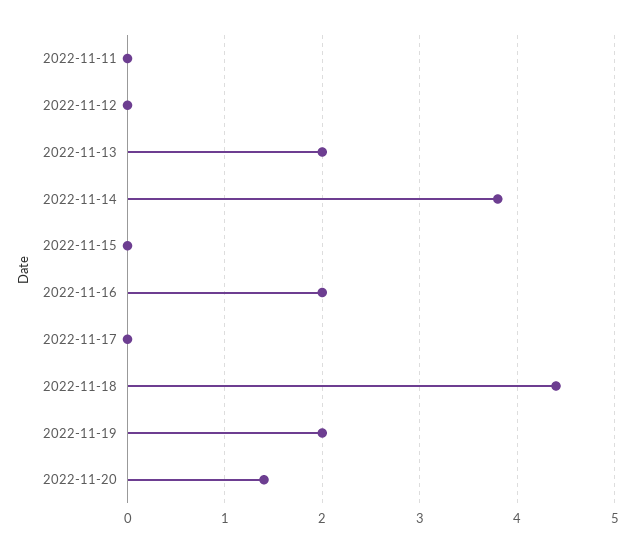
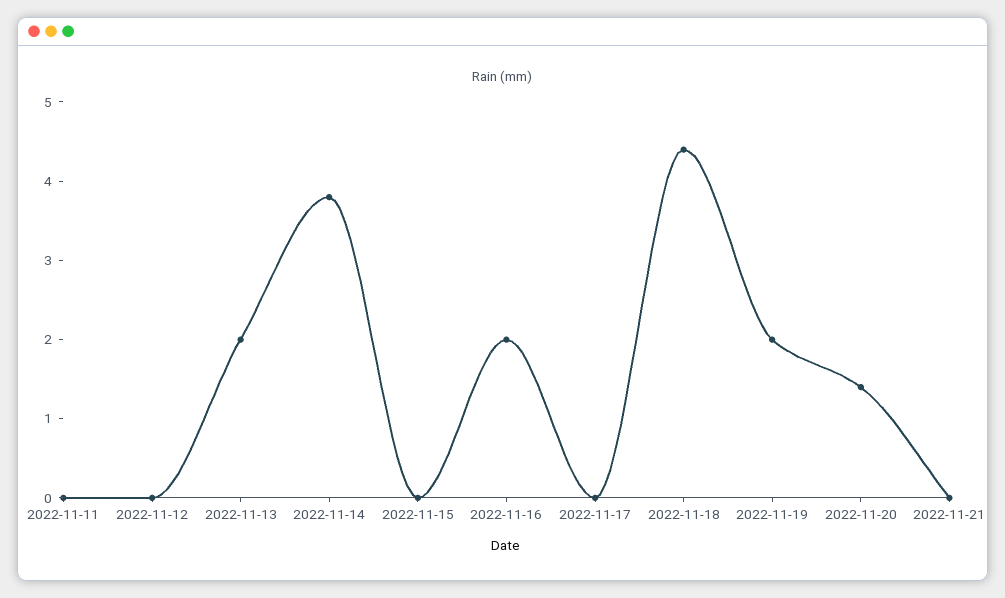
2022-11-21: none -> 0

